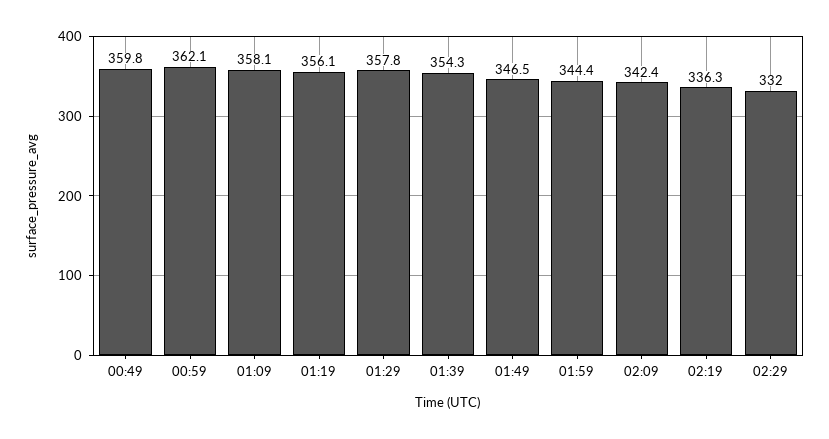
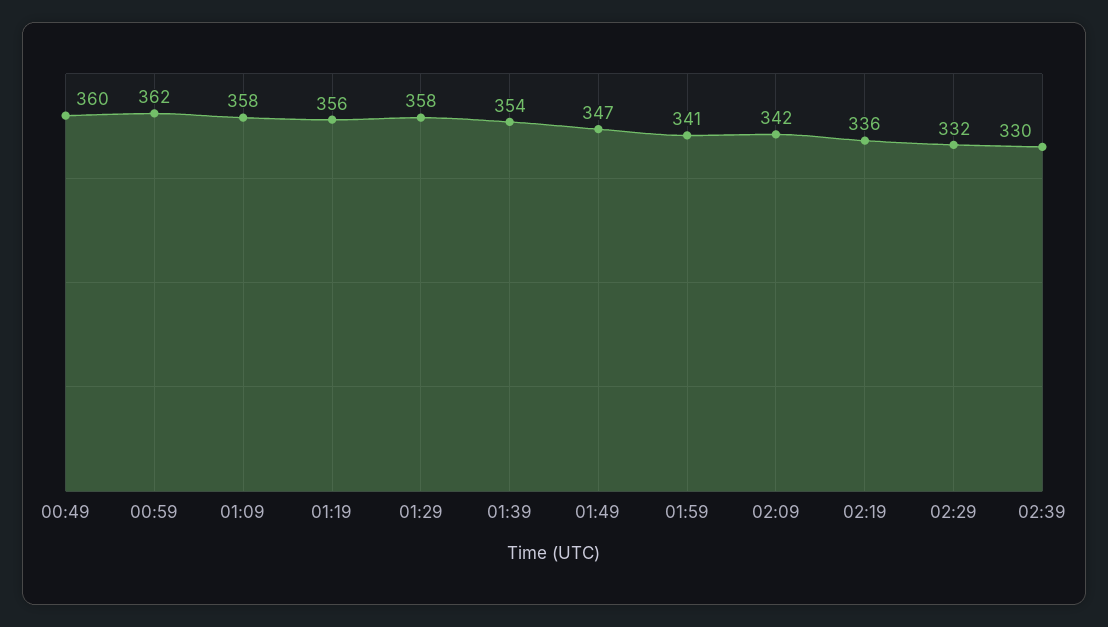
01:59: 344.4 -> 341
02:39: none -> 330

